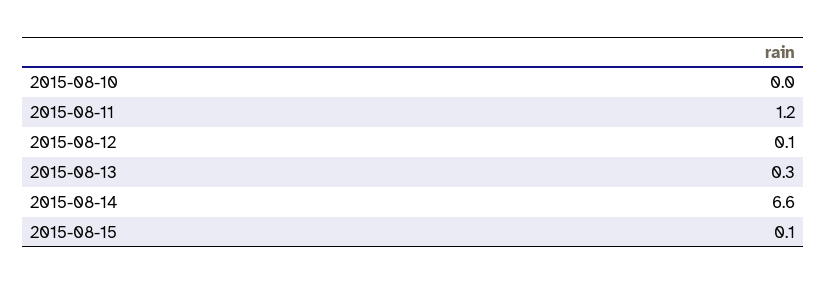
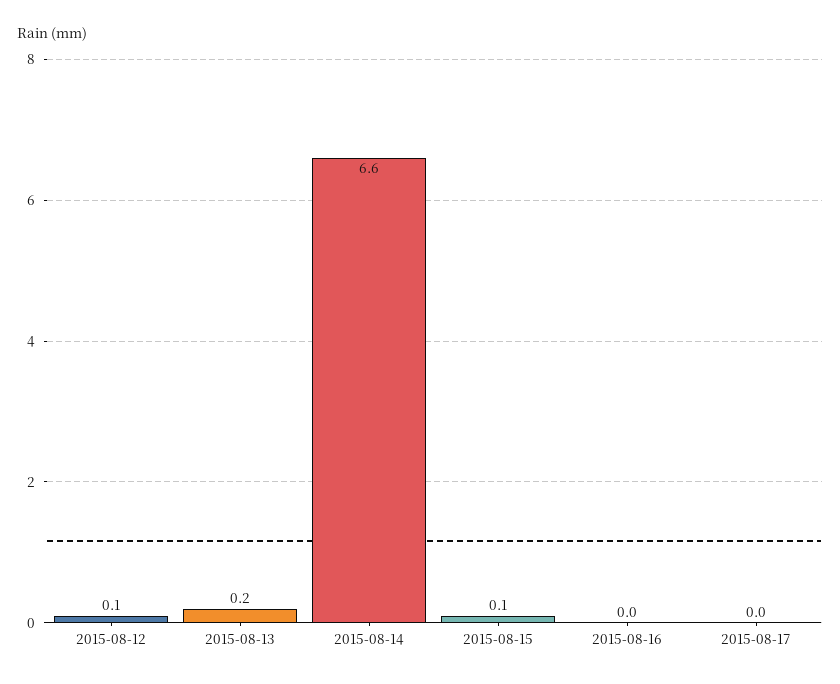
2015-08-10: 0 -> none
2015-08-11: 1.2 -> none
2015-08-13: 0.3 -> 0.2
2015-08-16: none -> 0
2015-08-17: none -> 0

